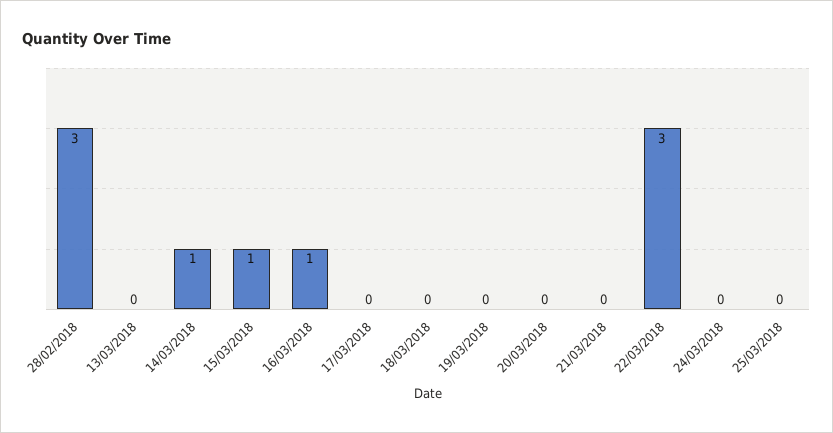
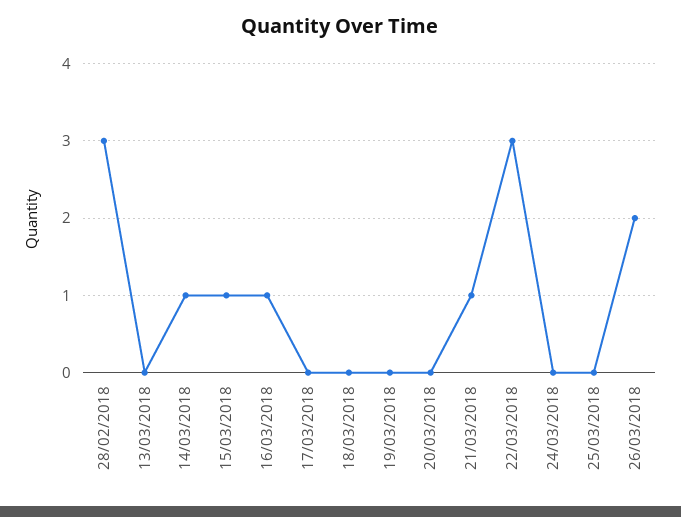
21/03/2018: 0 -> 1
26/03/2018: none -> 2

